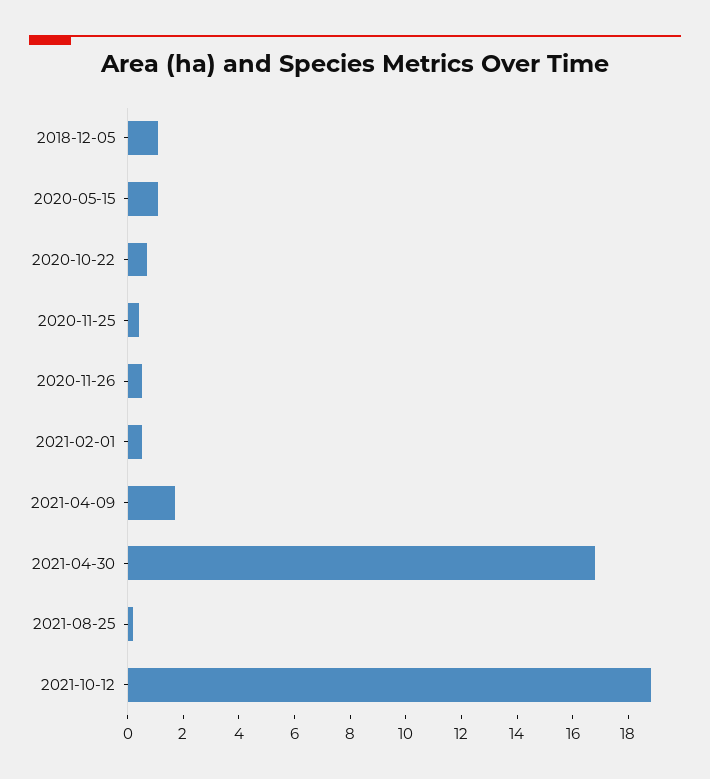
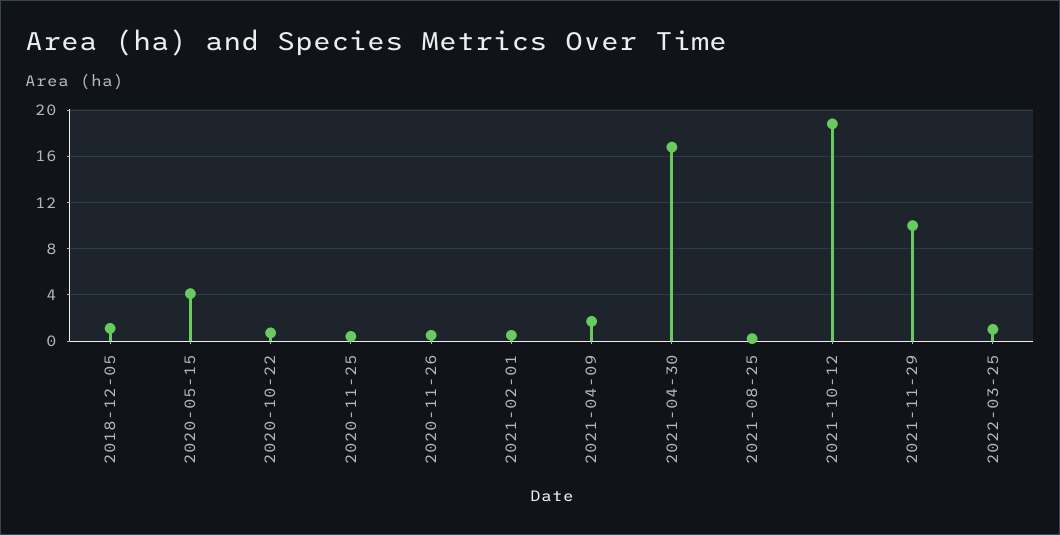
2020-05-15: 1 -> 4
2021-11-29: none -> 10
2022-03-25: none -> 1

